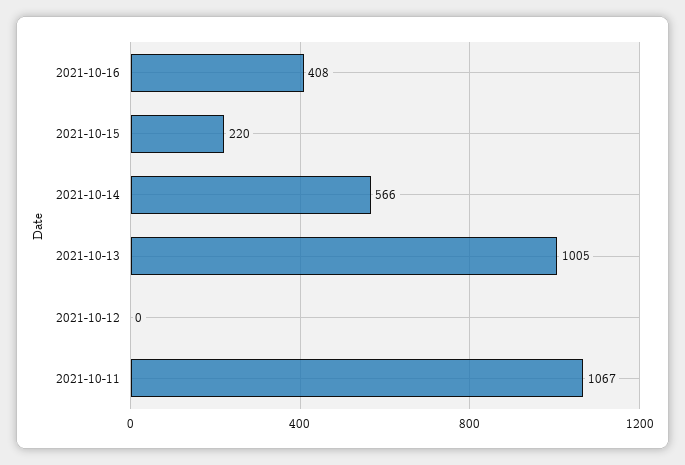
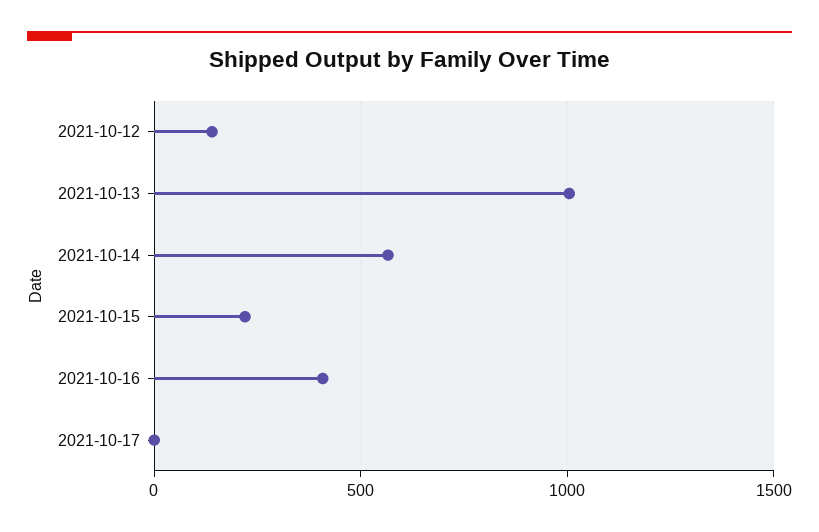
2021-10-12: 0 -> 150
2021-10-11: 1067 -> none
2021-10-17: none -> 0

